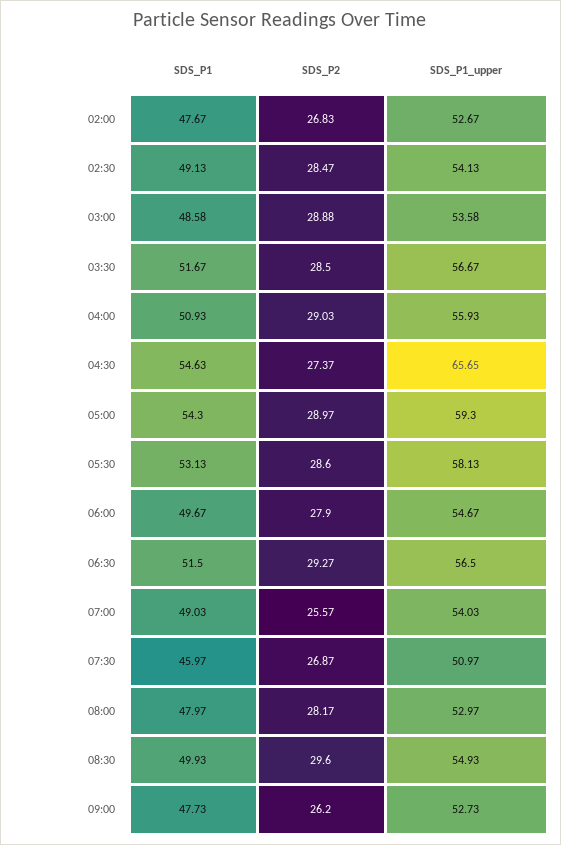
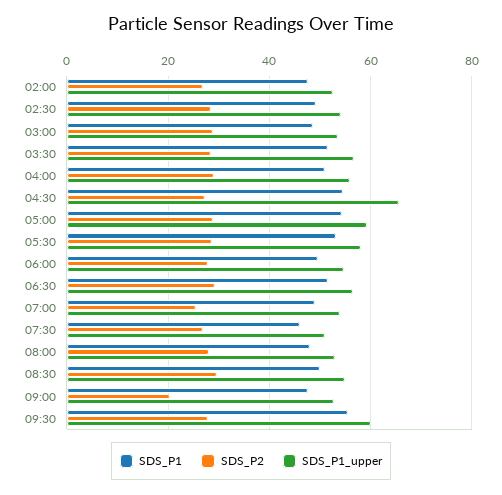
SDS_P2, 09:00: 26.2 -> 20
SDS_P1, 09:30: none -> 56
SDS_P2, 09:30: none -> 28
SDS_P1_upper, 09:30: none -> 60

